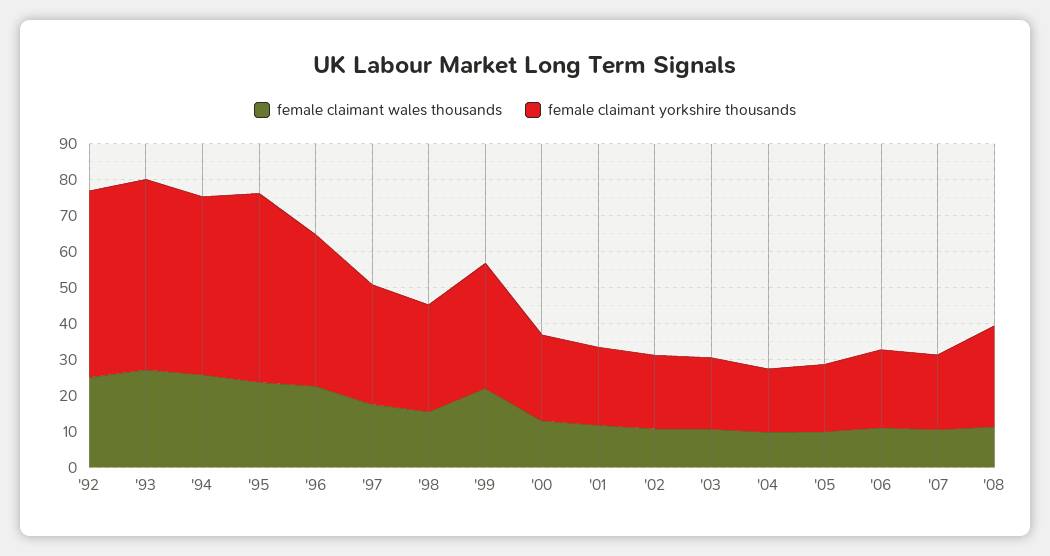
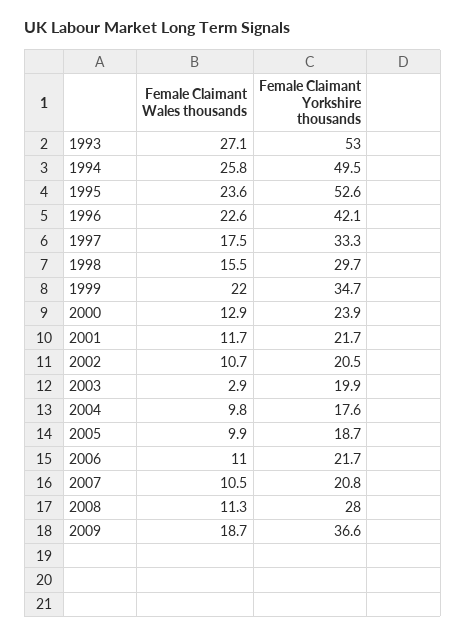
female claimant wales thousands, '92: 25 -> none
female claimant yorkshire thousands, '92: 52.5 -> none
female claimant wales thousands, '03: 10 -> 2.9
female claimant wales thousands, 2009: none -> 18.7
female claimant yorkshire thousands, 2009: none -> 36.6

